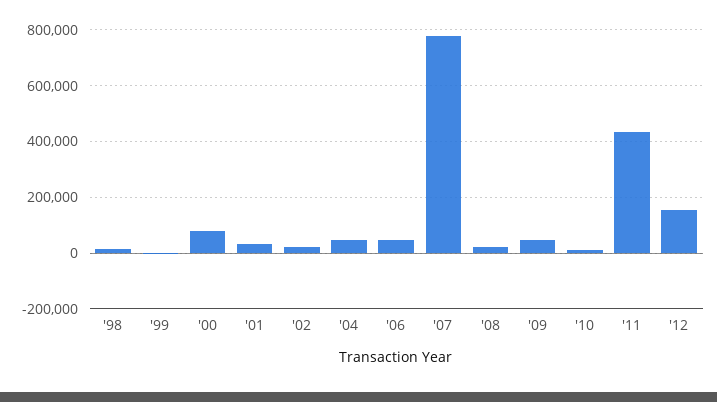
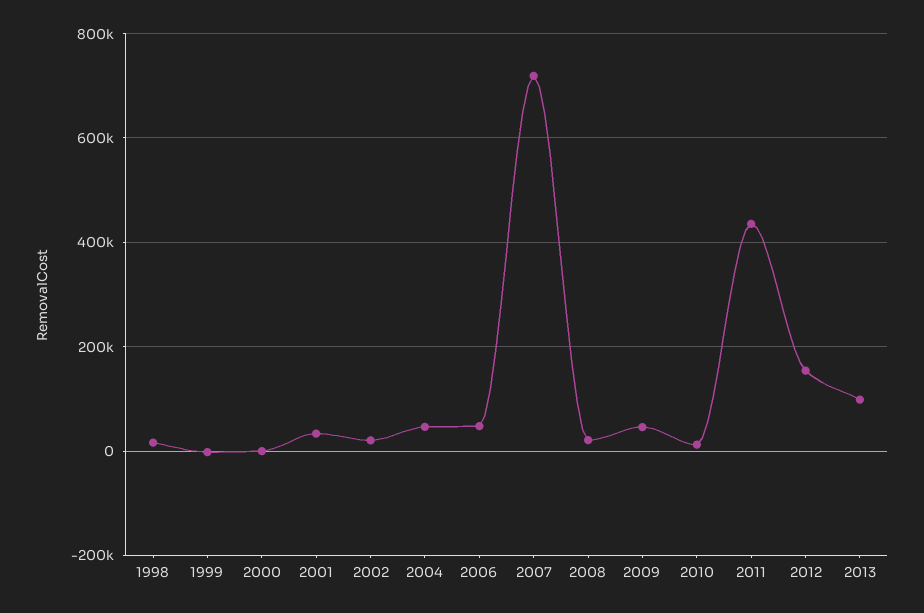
'00: 75000 -> 0
'07: 775000 -> 720000
2013: none -> 100000

